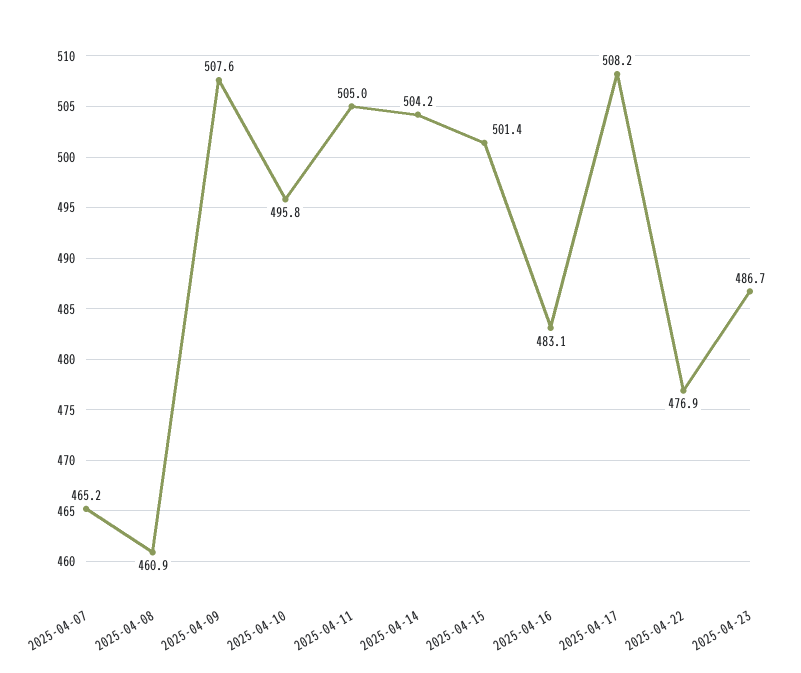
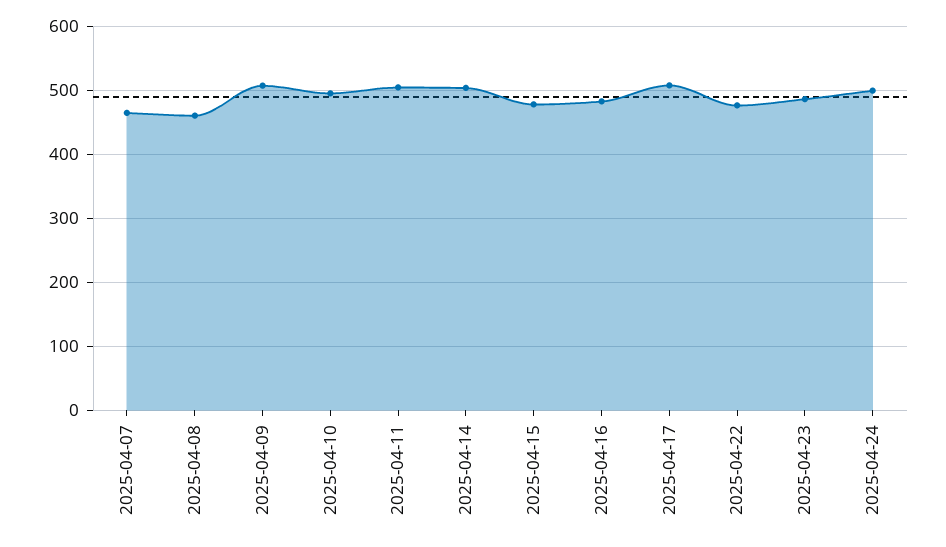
2025-04-15: 501.4 -> 480
2025-04-24: none -> 500

